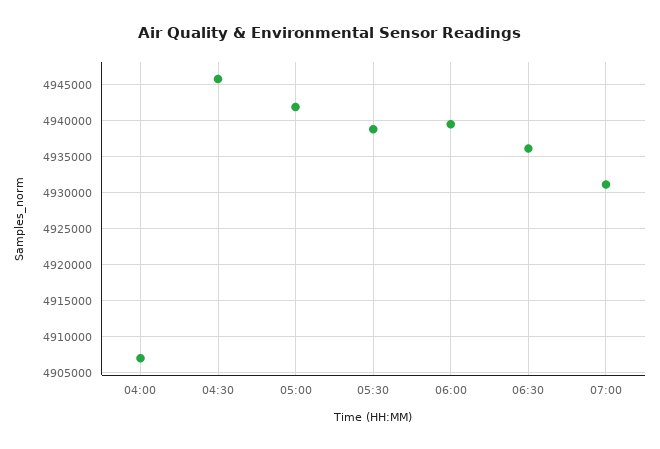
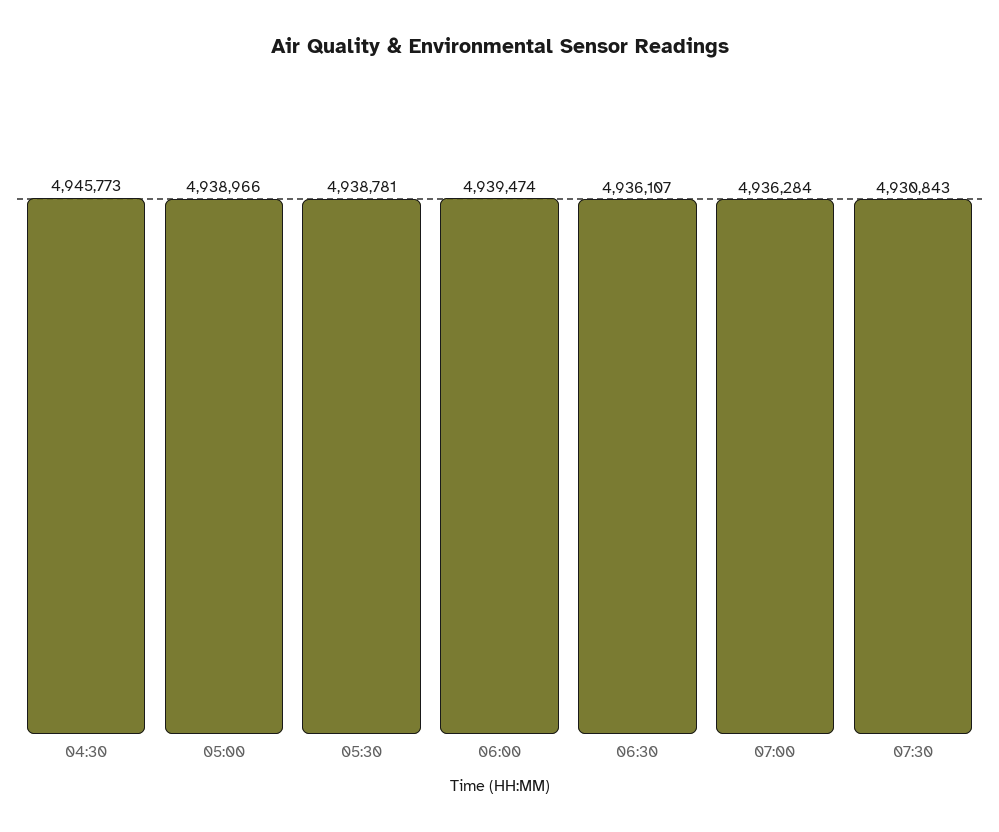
04:00: 4907000 -> none
05:00: 4942000 -> 4938966
07:00: 4931000 -> 4936284
07:30: none -> 4930843

